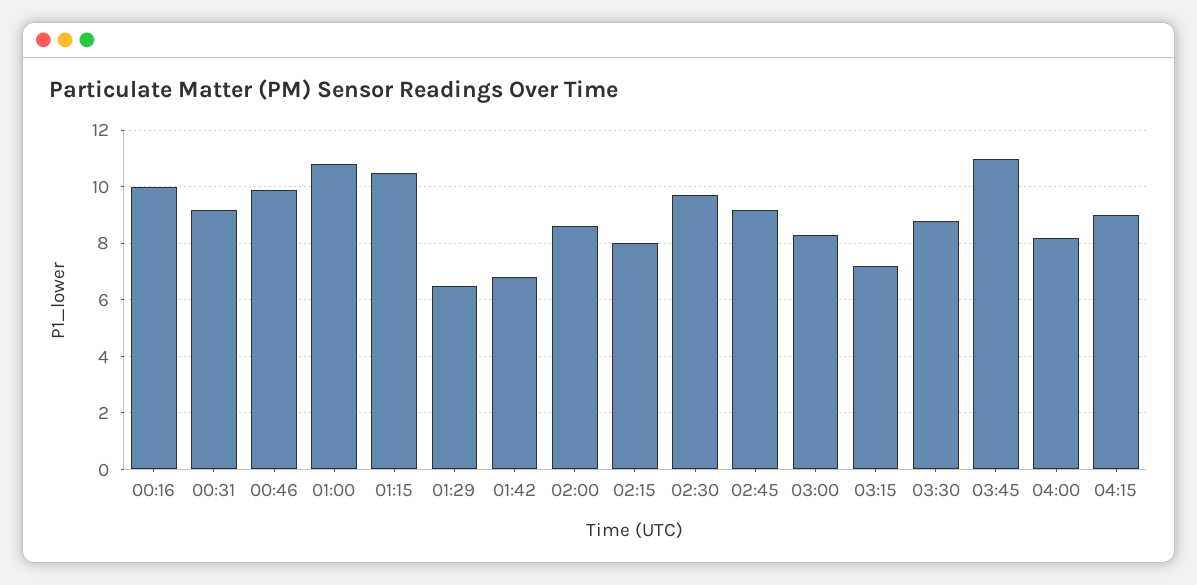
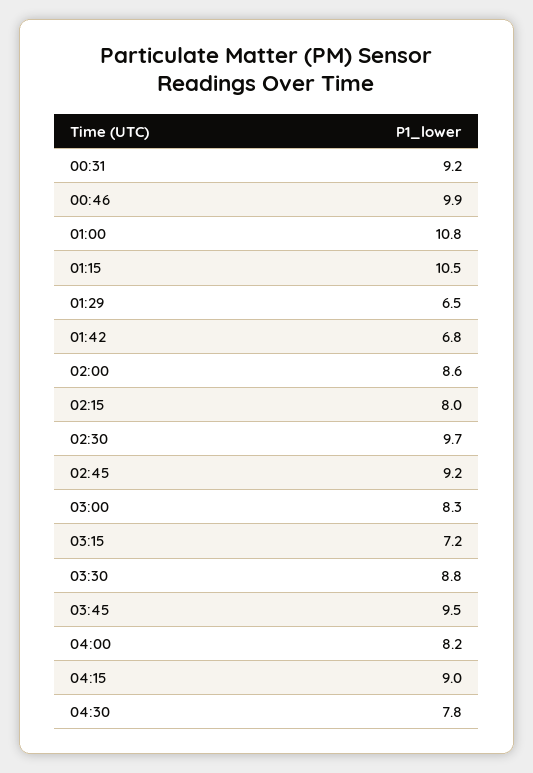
00:16: 10 -> none
03:45: 11 -> 9.5
04:30: none -> 7.8

